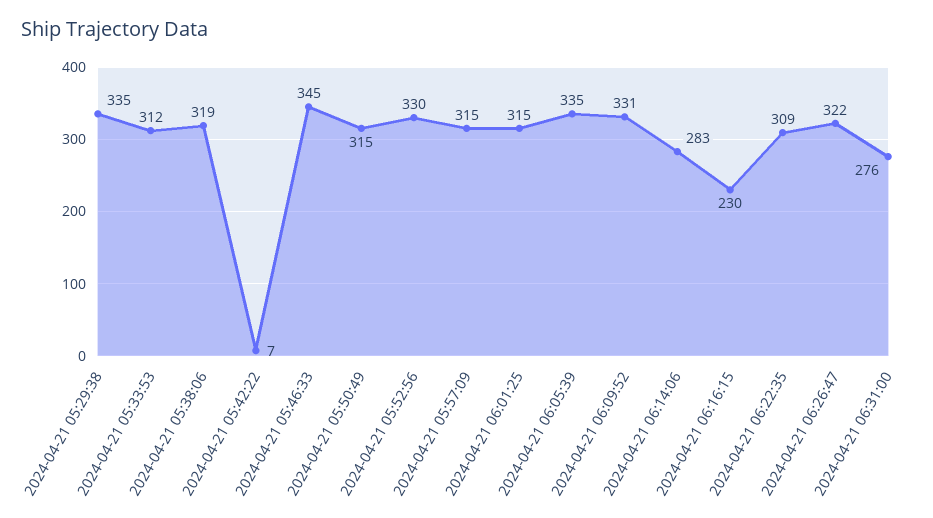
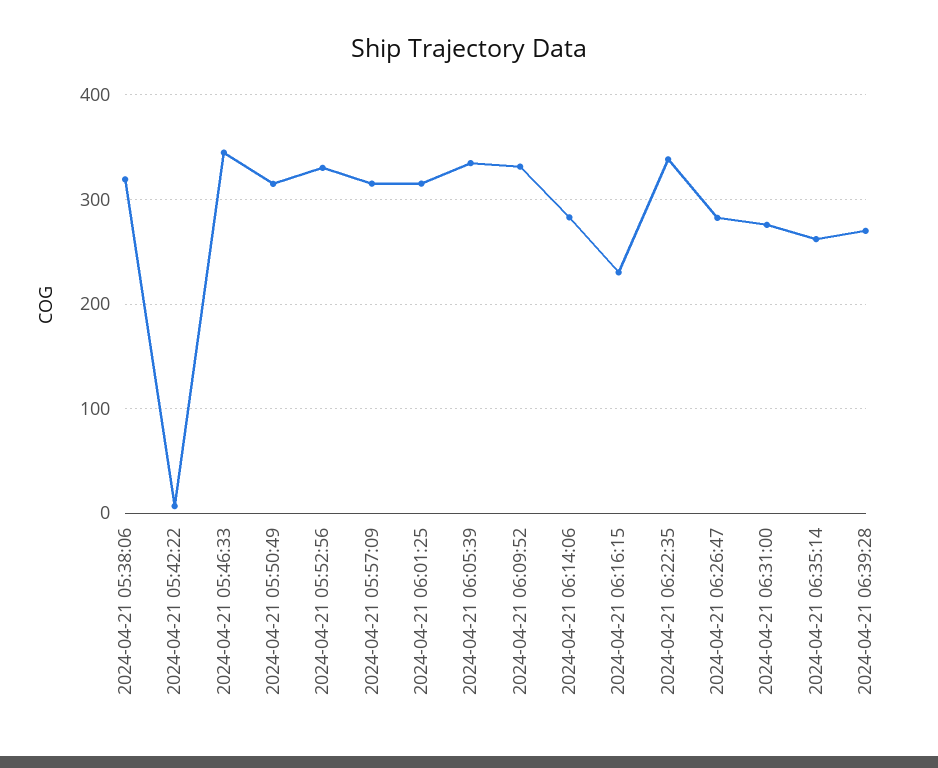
2024-04-21 05:29:38: 335 -> none
2024-04-21 05:33:53: 312 -> none
2024-04-21 06:22:35: 309 -> 340
2024-04-21 06:26:47: 322 -> 280
2024-04-21 06:35:14: none -> 260
2024-04-21 06:39:28: none -> 270

